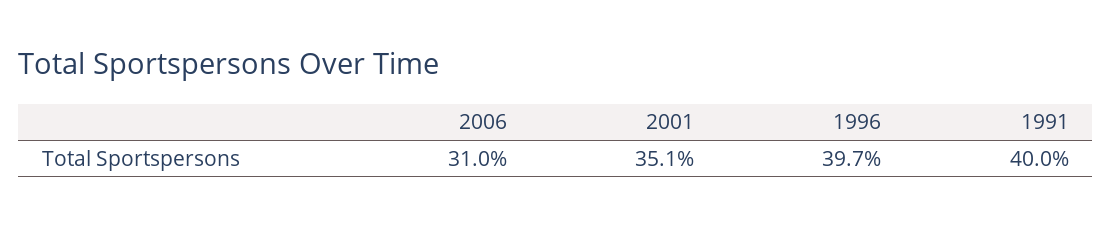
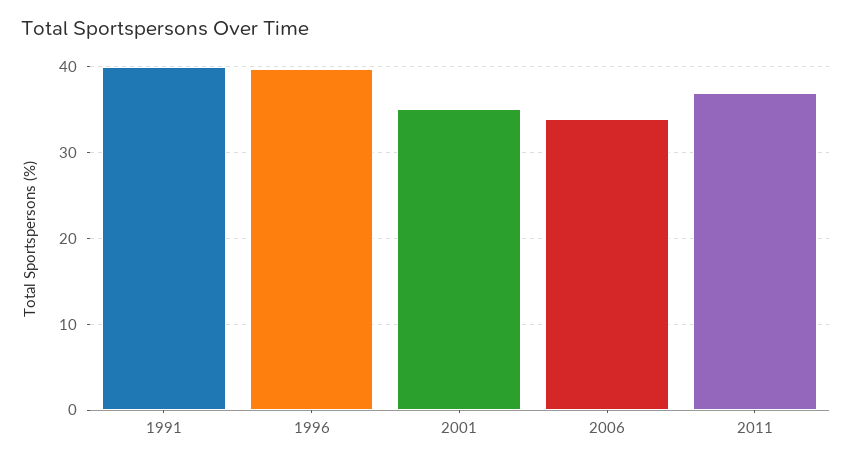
2006: 31 -> 34
2011: none -> 37

